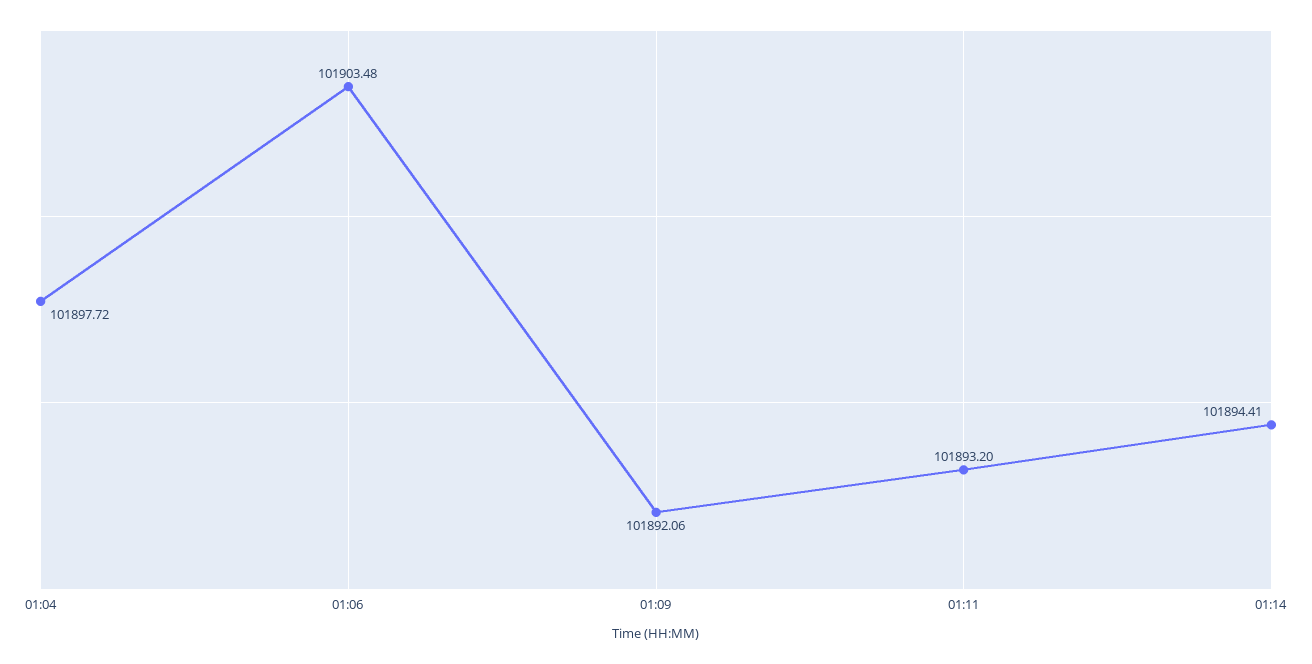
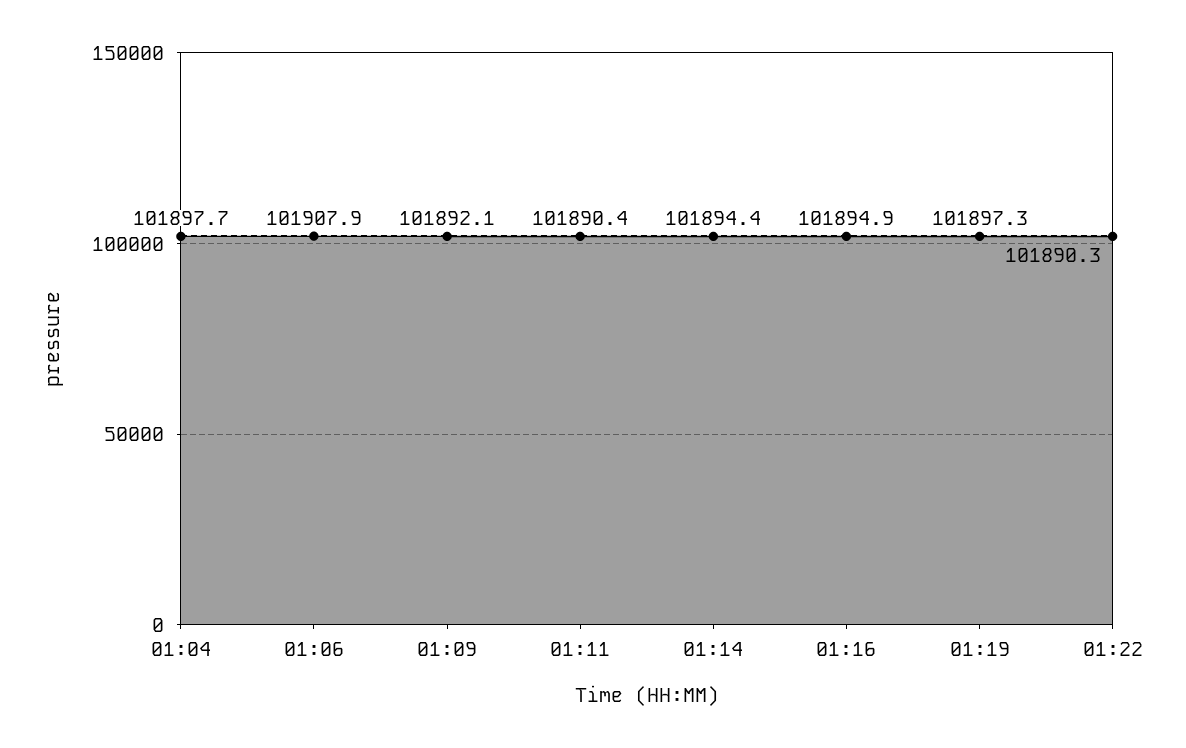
01:06: 101903.48 -> 101907.9
01:11: 101893.2 -> 101890.4
01:16: none -> 101894.9
01:19: none -> 101897.3
01:22: none -> 101890.3

